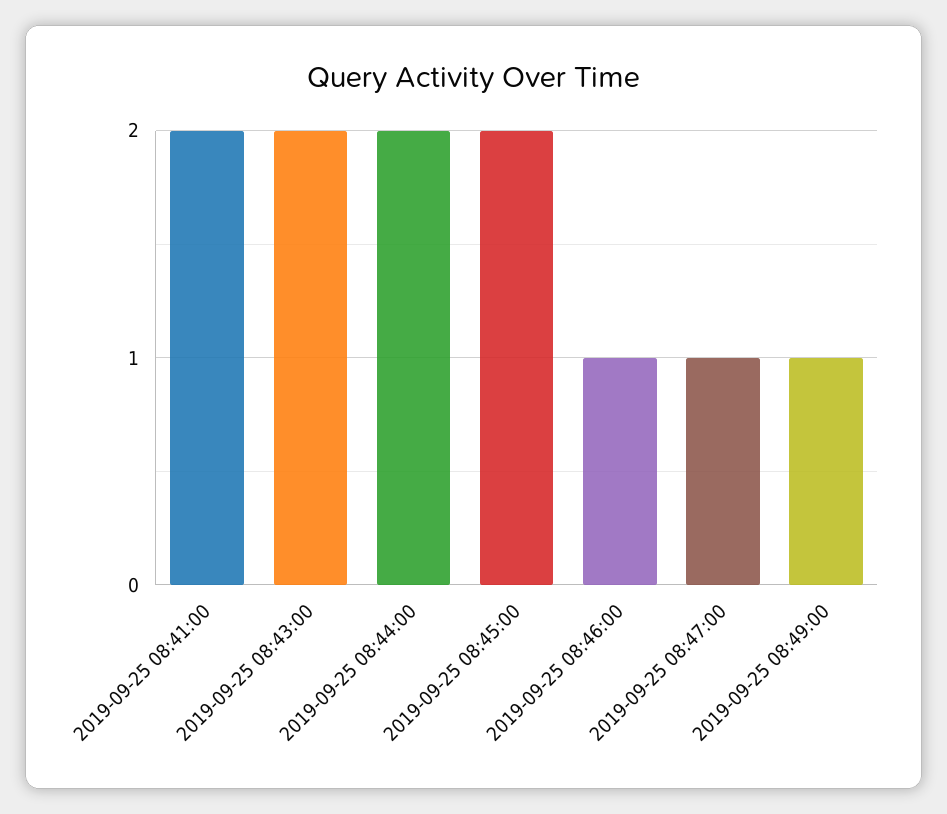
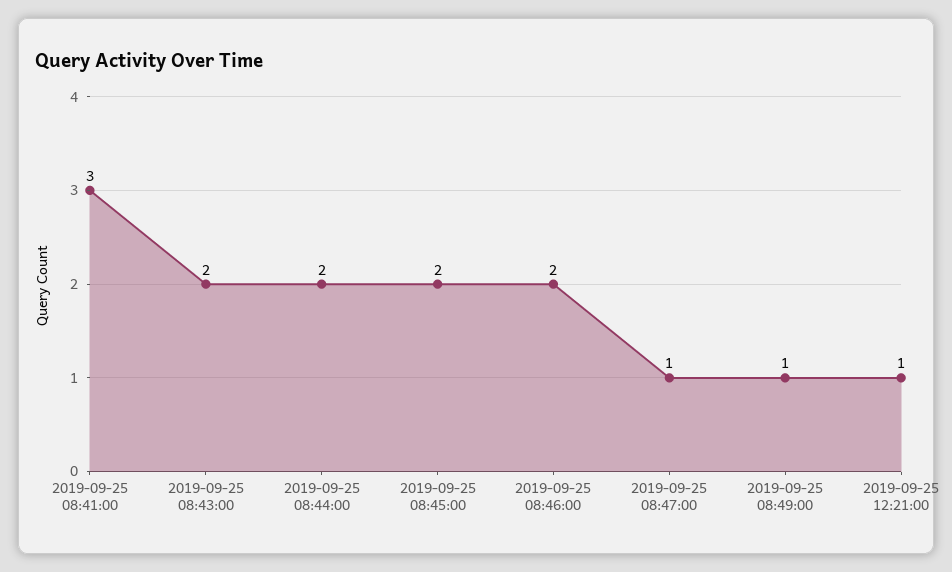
2019-09-25 08:41:00: 2 -> 3
2019-09-25 08:46:00: 1 -> 2
2019-09-25 12:21:00: none -> 1

